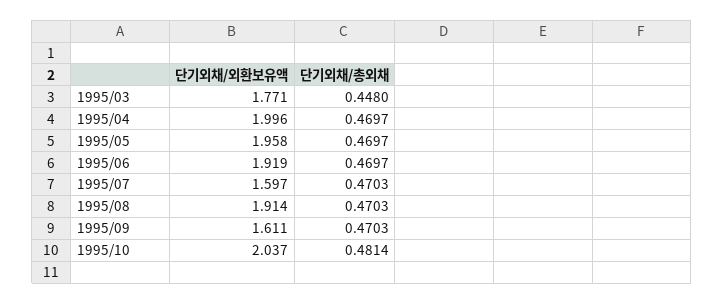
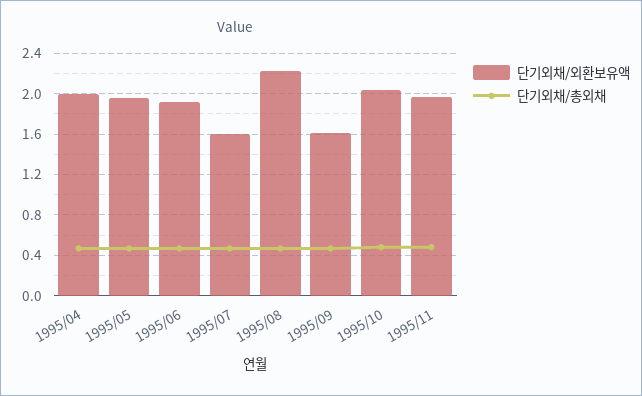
단기외채/외환보유액, 1995/03: 1.771 -> none
단기외채/총외채, 1995/03: 0.448 -> none
단기외채/외환보유액, 1995/08: 1.914 -> 2.2
단기외채/외환보유액, 1995/11: none -> 2
단기외채/총외채, 1995/11: none -> 0.5

